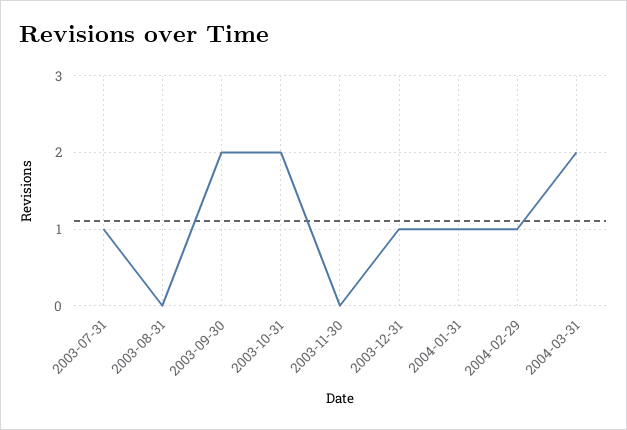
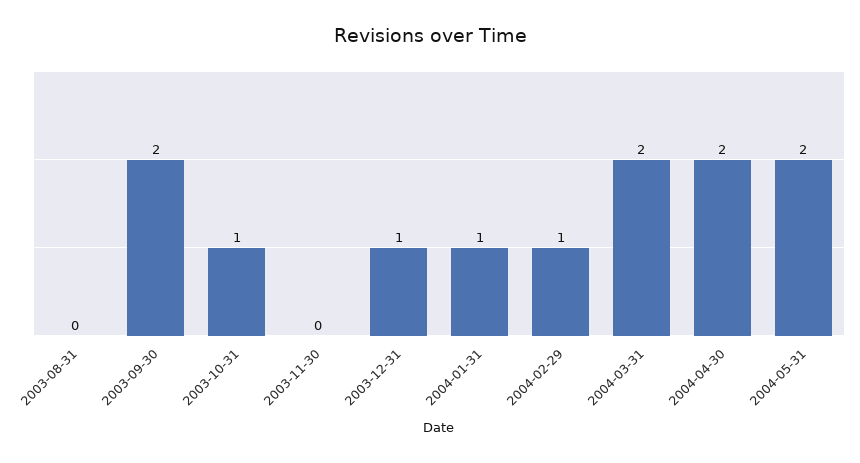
2003-07-31: 1 -> none
2003-10-31: 2 -> 1
2004-04-30: none -> 2
2004-05-31: none -> 2

